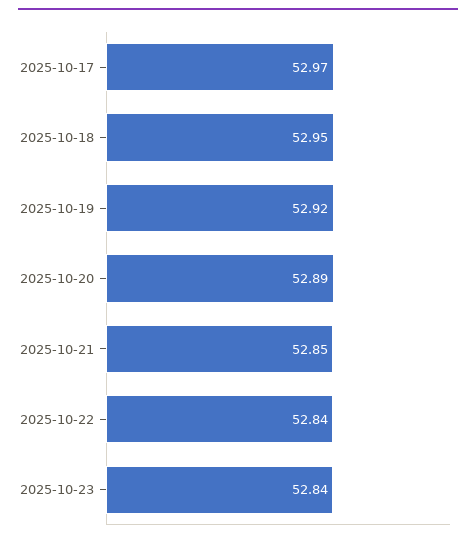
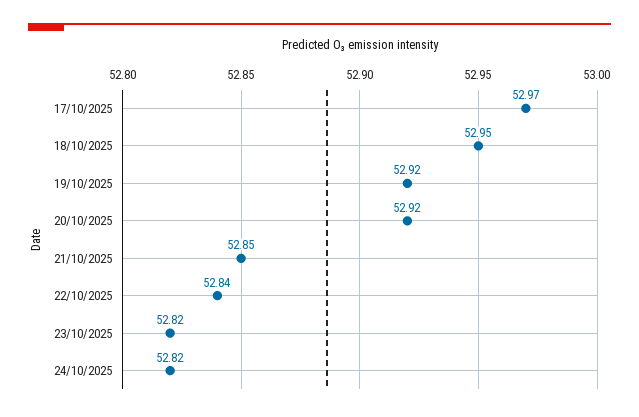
2025-10-20: 52.89 -> 52.92
2025-10-23: 52.84 -> 52.82
24/10/2025: none -> 52.82

